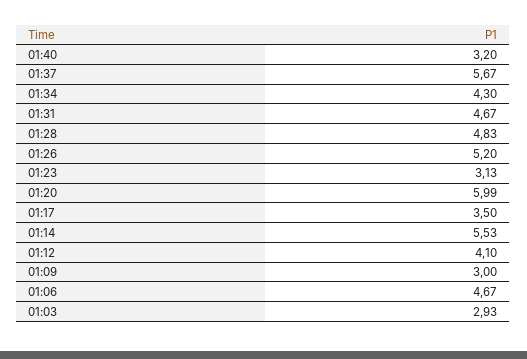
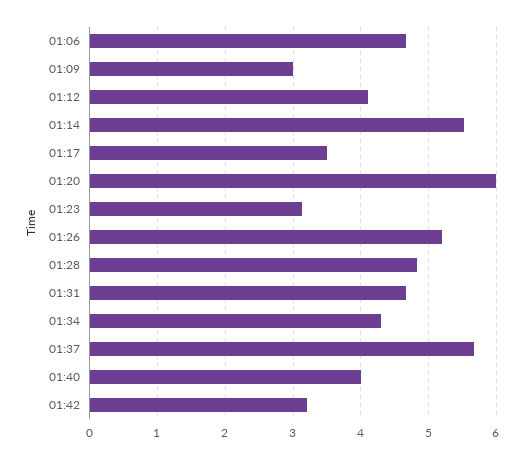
01:40: 3.2 -> 4
01:03: 2.93 -> none
01:42: none -> 3.2

